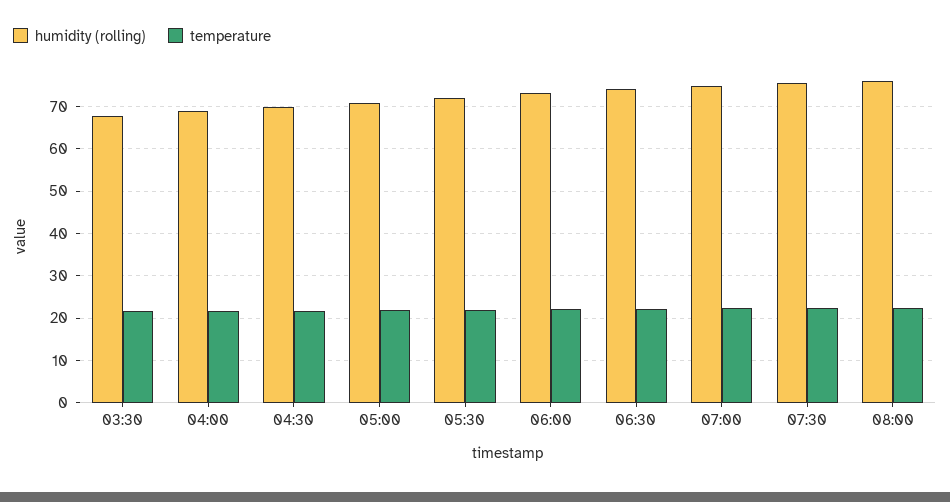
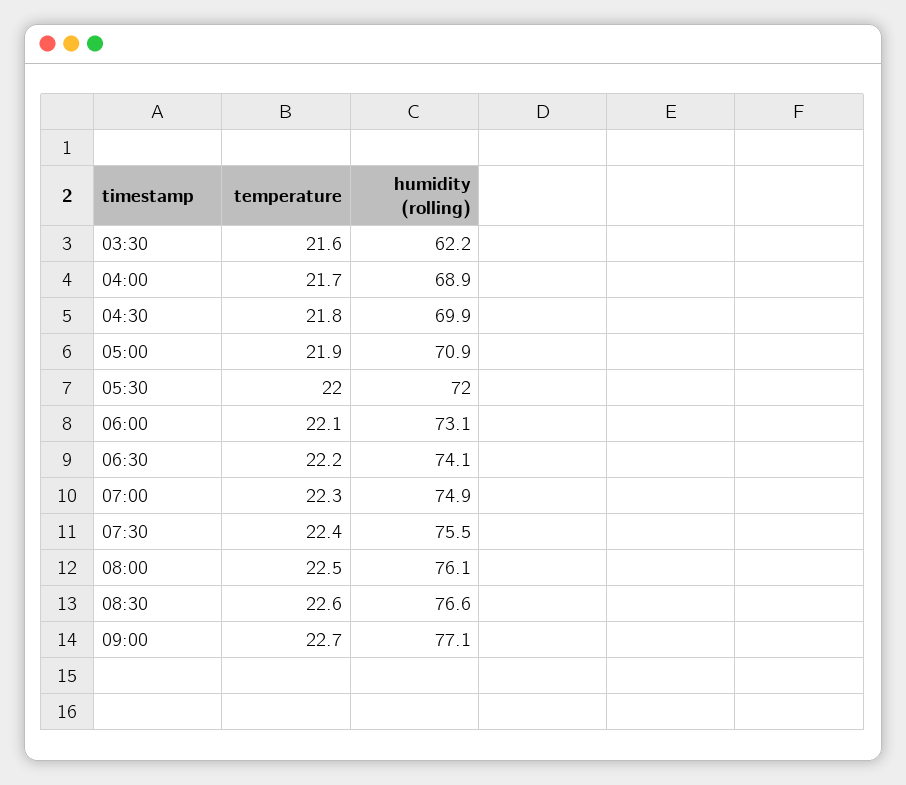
humidity (rolling), 03:30: 68 -> 62.2
temperature, 08:30: none -> 22.6
humidity (rolling), 08:30: none -> 76.6
temperature, 09:00: none -> 22.7
humidity (rolling), 09:00: none -> 77.1

